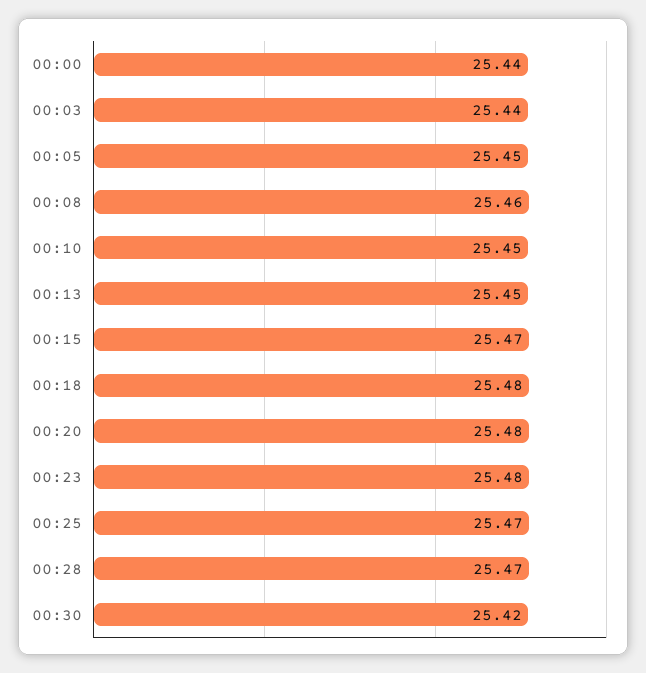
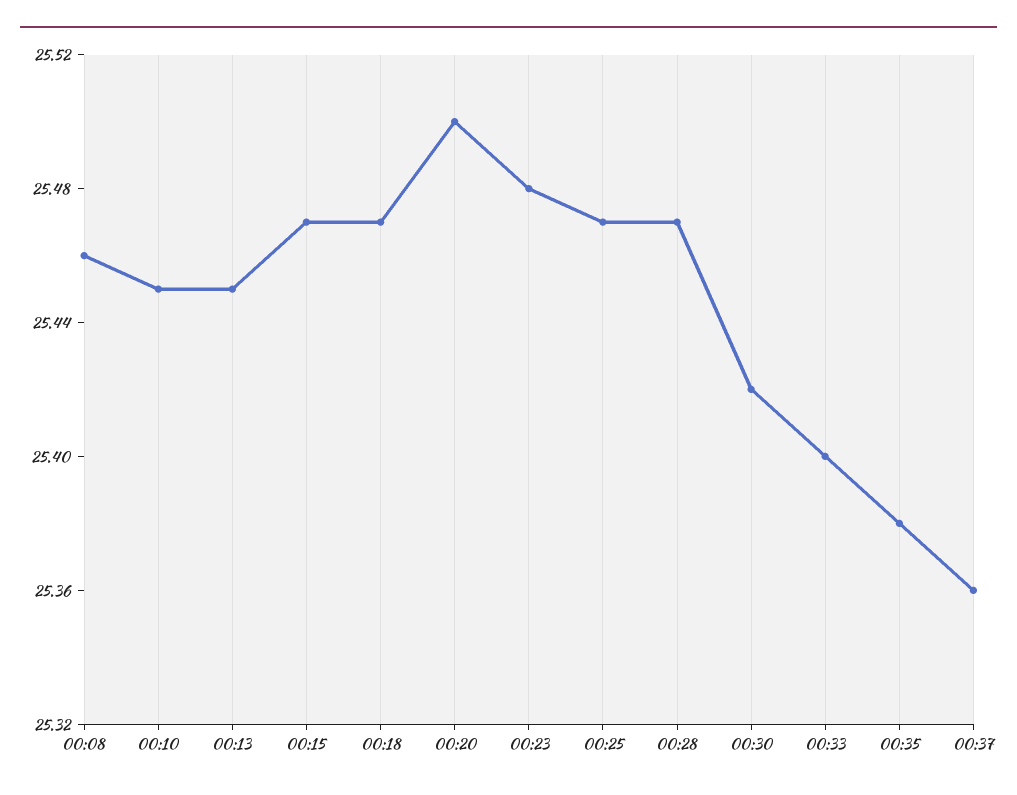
00:00: 25.44 -> none
00:03: 25.44 -> none
00:05: 25.45 -> none
00:18: 25.48 -> 25.47
00:20: 25.48 -> 25.5
00:33: none -> 25.4
00:35: none -> 25.38
00:37: none -> 25.36

